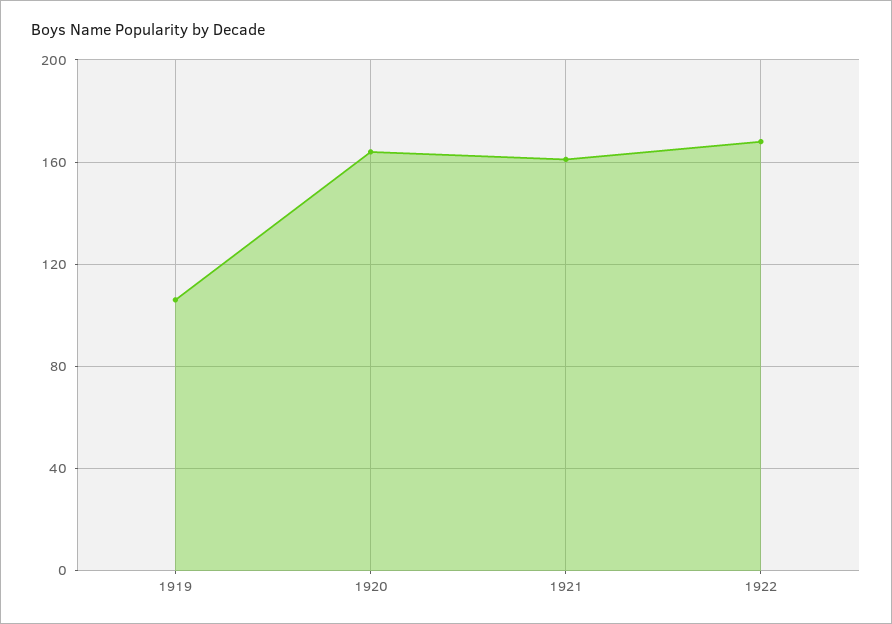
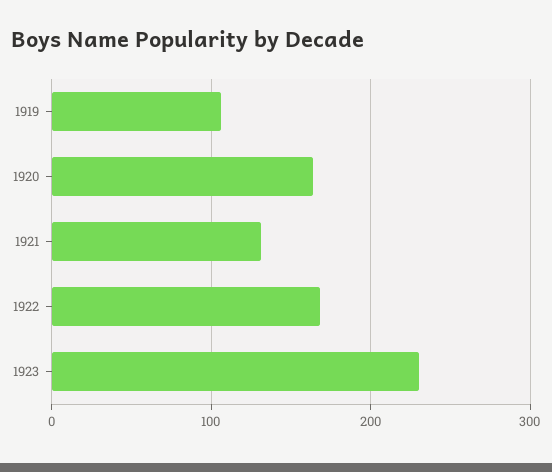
1921: 160 -> 130
1923: none -> 230

